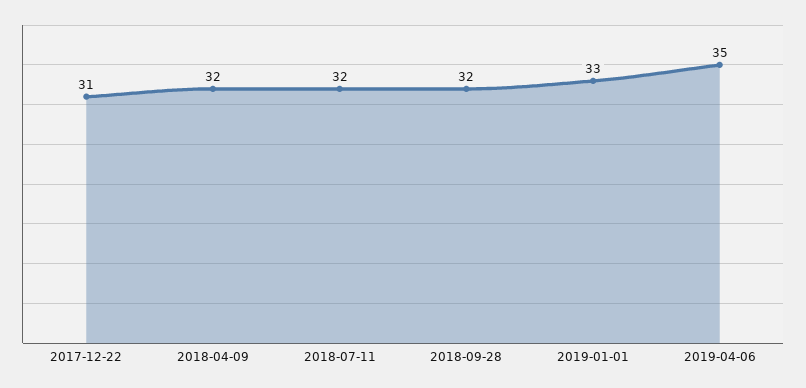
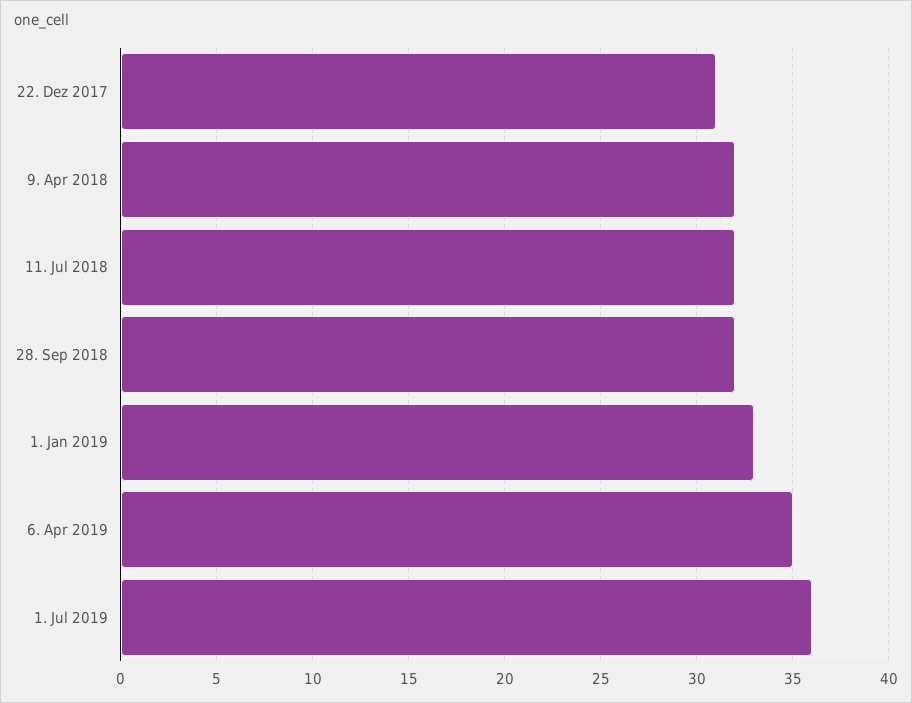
1. Jul 2019: none -> 36

